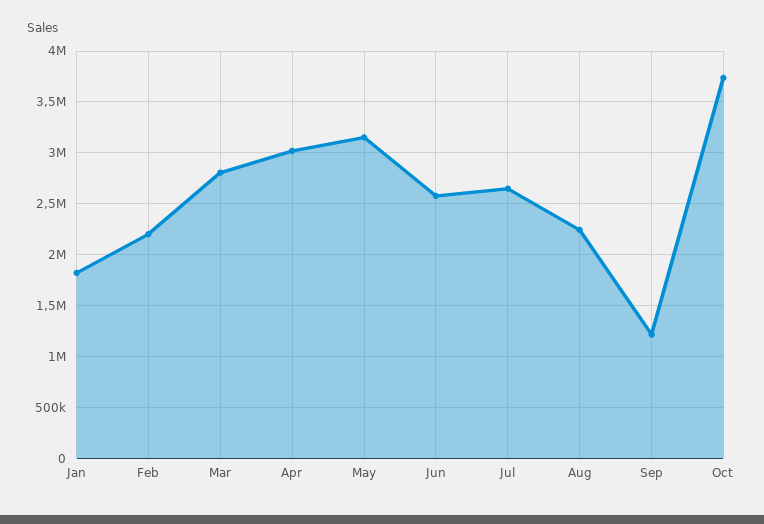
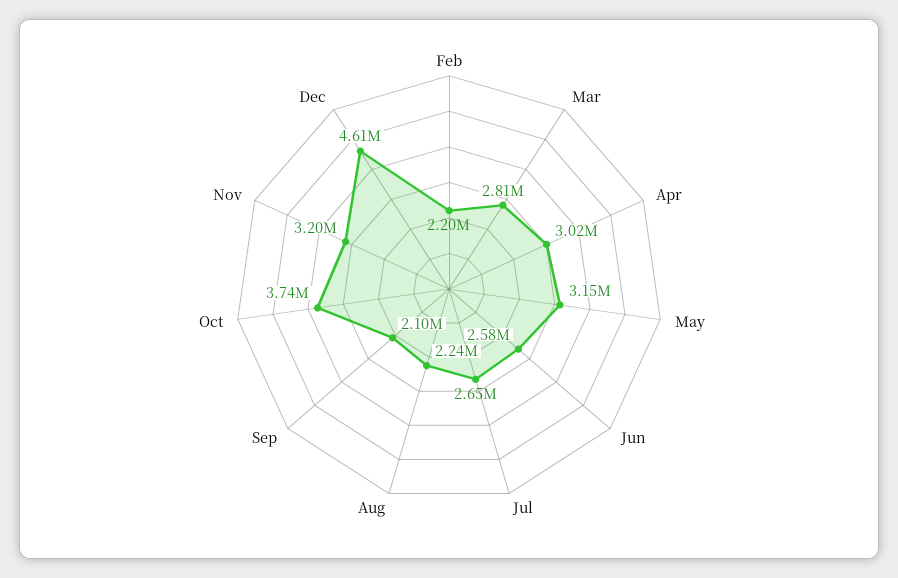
Jan: 1800000 -> none
Sep: 1200000 -> 2100000
Nov: none -> 3200000
Dec: none -> 4610000

